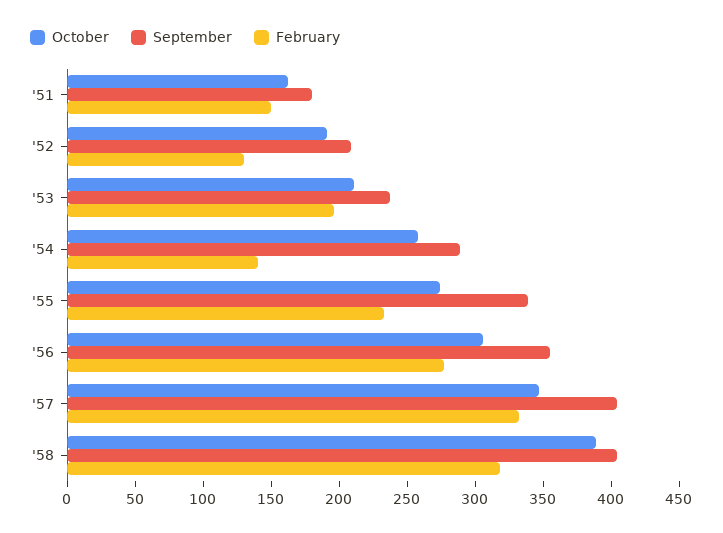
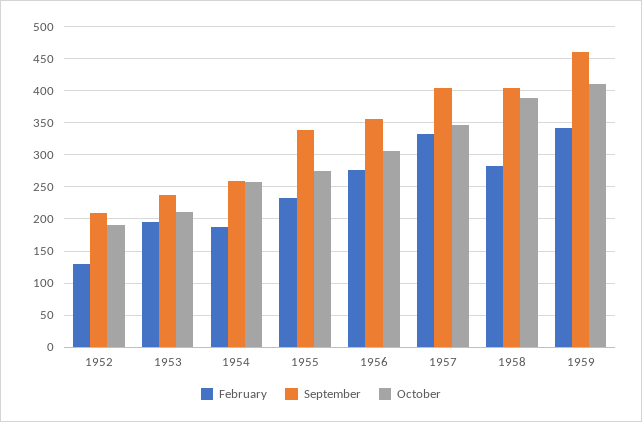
October, '51: 160 -> none
September, '51: 180 -> none
February, '51: 150 -> none
September, '54: 290 -> 260
February, '54: 140 -> 190
February, '58: 320 -> 280
February, 1959: none -> 340
September, 1959: none -> 460
October, 1959: none -> 410

